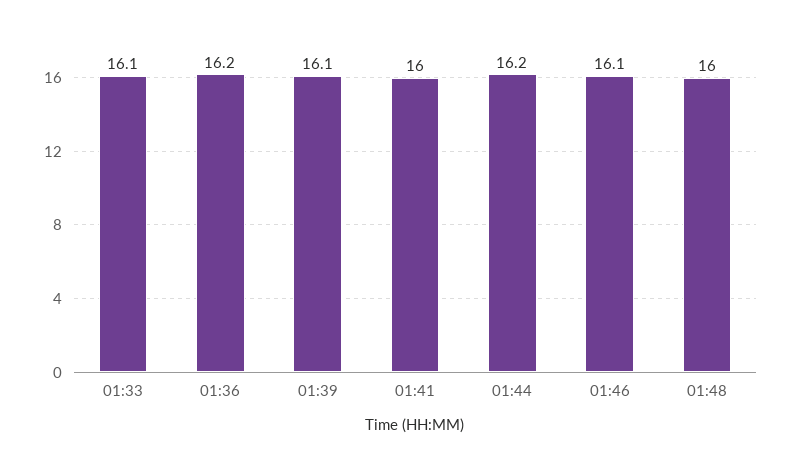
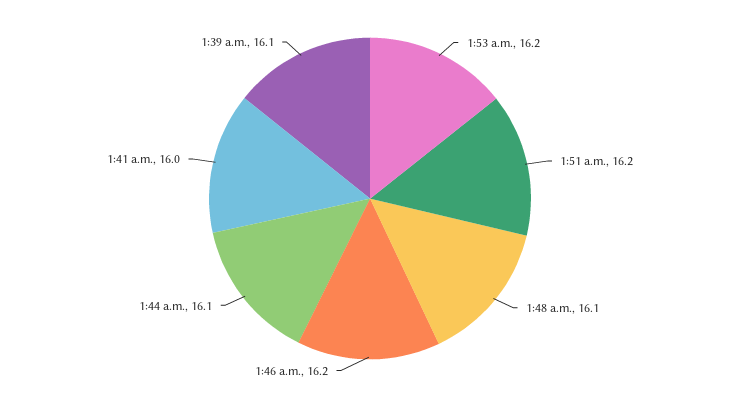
01:33: 16.1 -> none
01:36: 16.2 -> none
01:44: 16.2 -> 16.1
01:46: 16.1 -> 16.2
01:48: 16 -> 16.1
1:53 a.m.: none -> 16.2
1:51 a.m.: none -> 16.2

